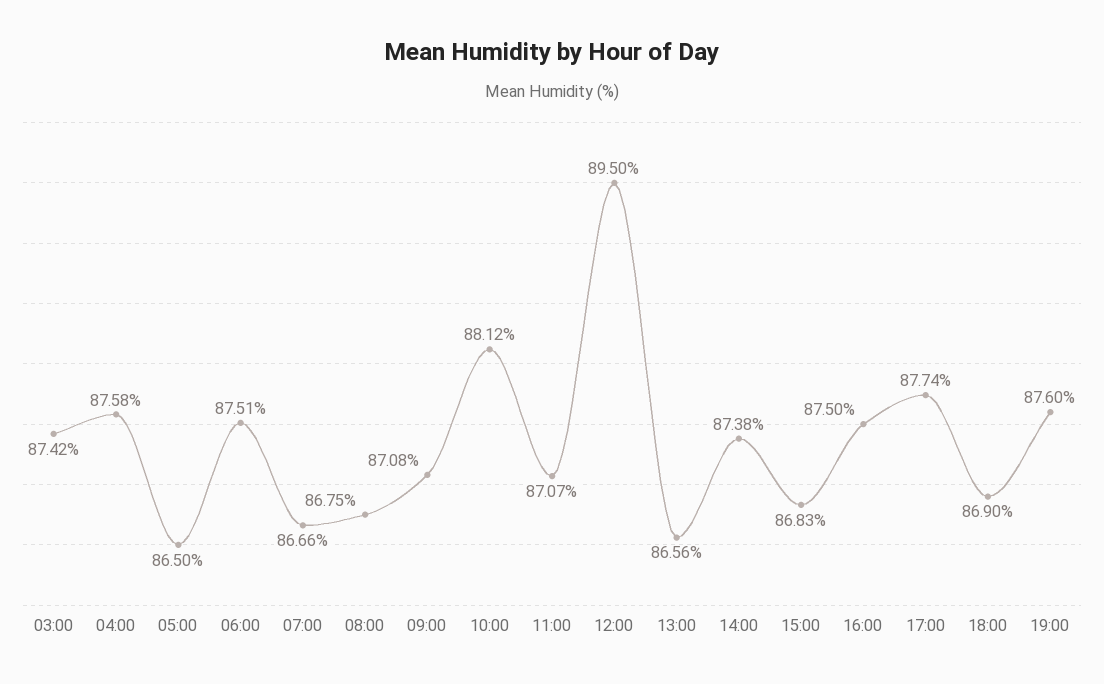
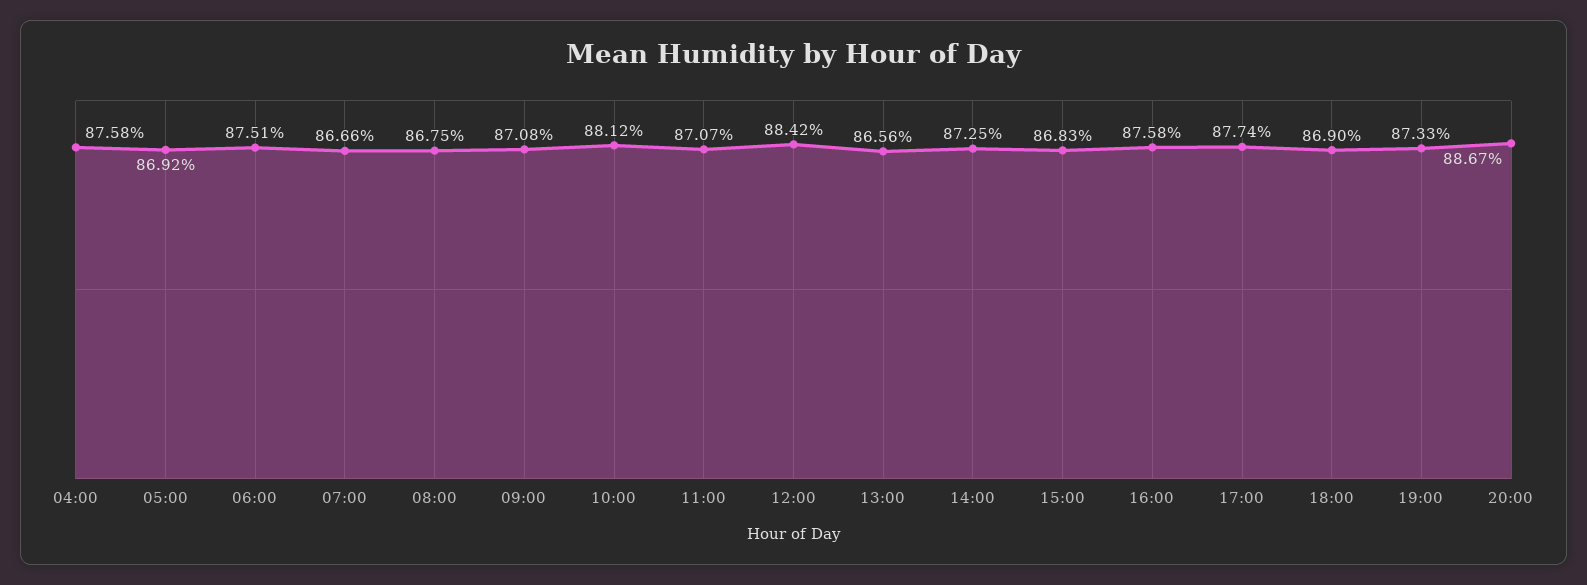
03:00: 87.42 -> none
05:00: 86.5 -> 86.92
12:00: 89.5 -> 88.42
14:00: 87.38 -> 87.25
16:00: 87.5 -> 87.58
19:00: 87.6 -> 87.33
20:00: none -> 88.67

